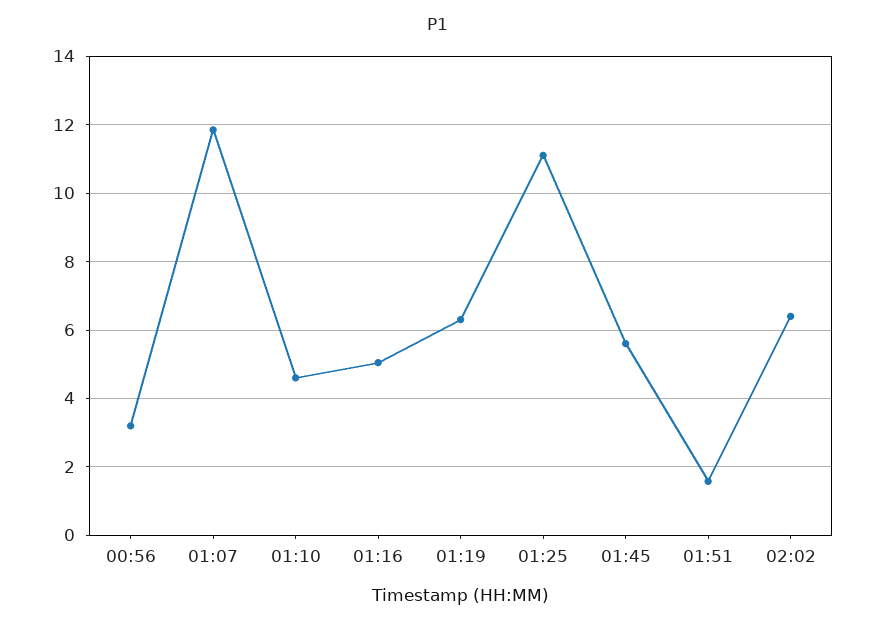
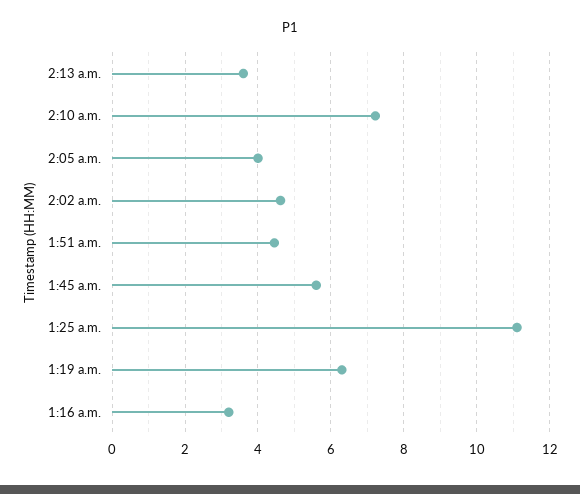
00:56: 3.2 -> none
01:07: 11.8 -> none
01:10: 4.6 -> none
01:16: 5 -> 3.2
01:51: 1.6 -> 4.4
02:02: 6.4 -> 4.6
2:13 a.m.: none -> 3.6
2:10 a.m.: none -> 7.2
2:05 a.m.: none -> 4

